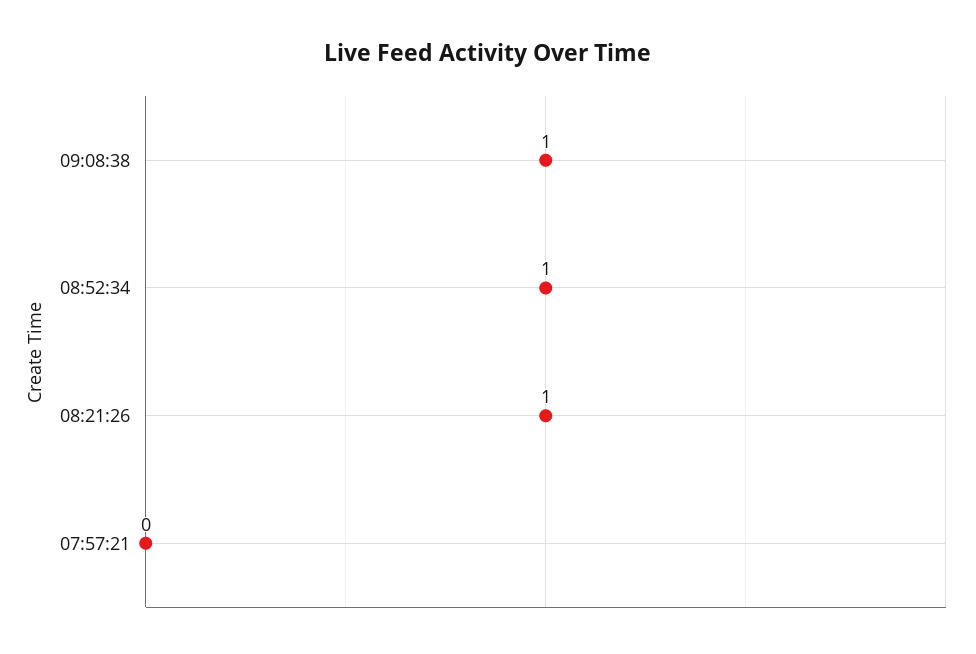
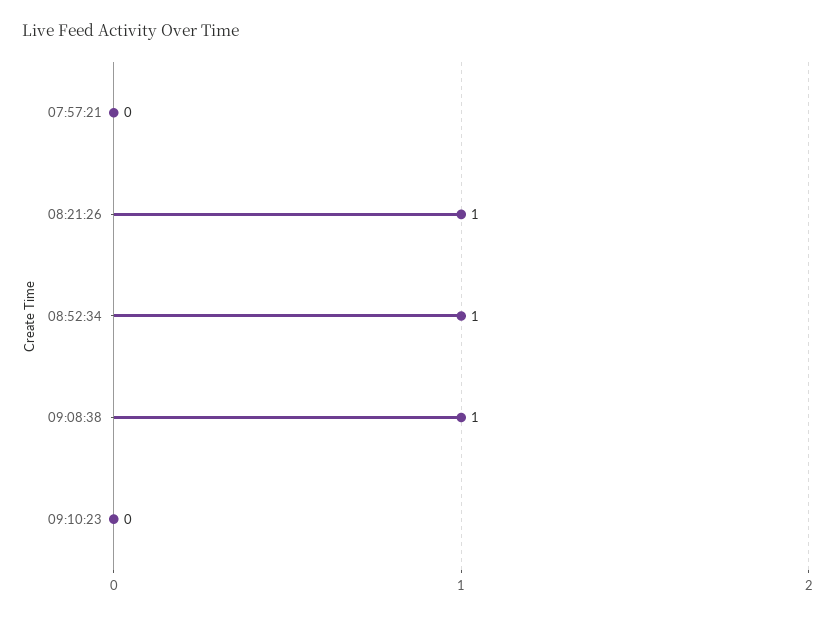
09:10:23: none -> 0

